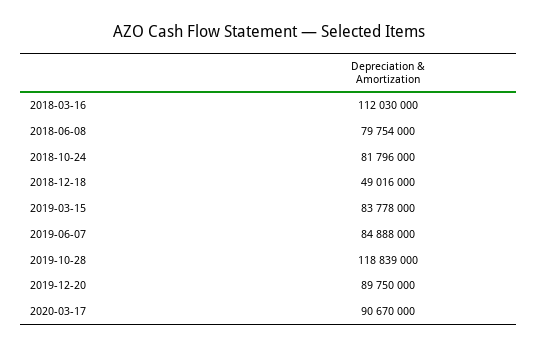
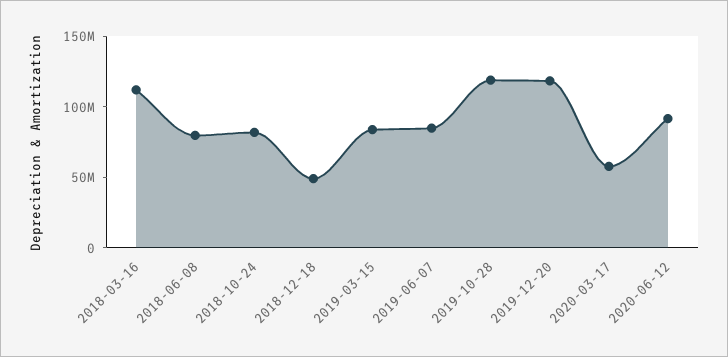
2019-12-20: 89750000 -> 120000000
2020-03-17: 90670000 -> 60000000
2020-06-12: none -> 90000000

